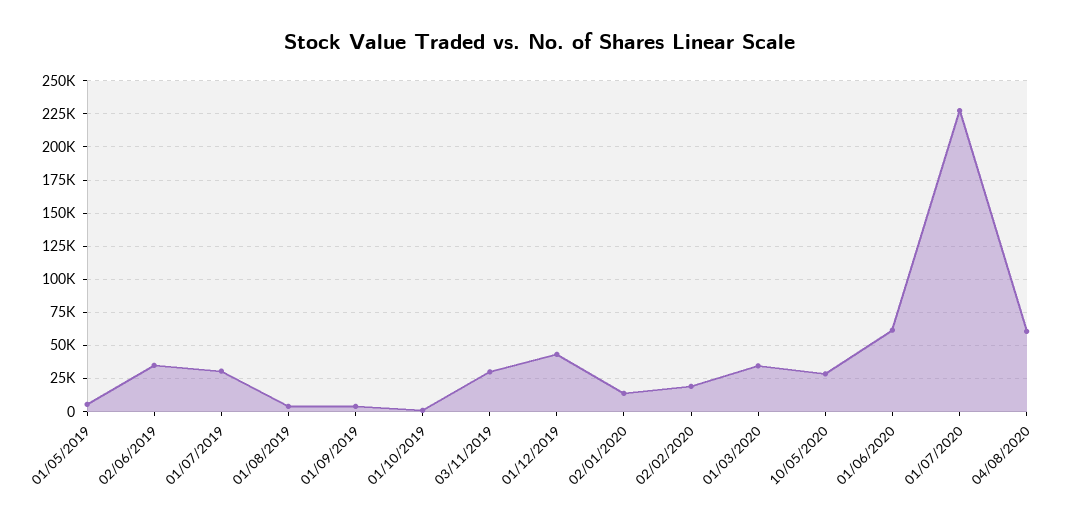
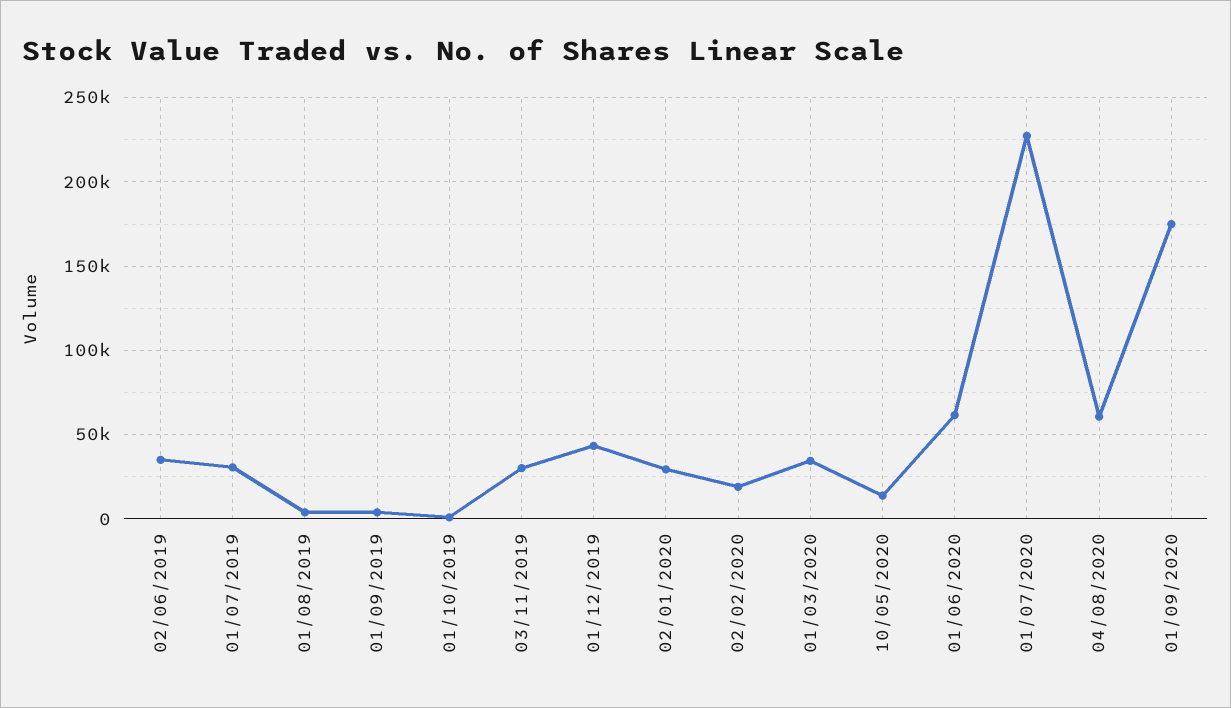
01/05/2019: 5000 -> none
02/01/2020: 15000 -> 30000
10/05/2020: 30000 -> 15000
01/09/2020: none -> 175000

